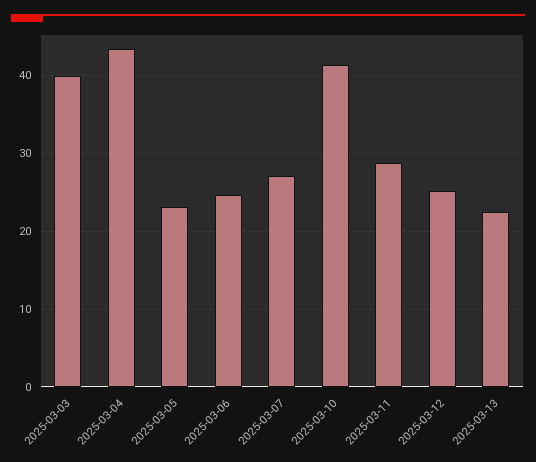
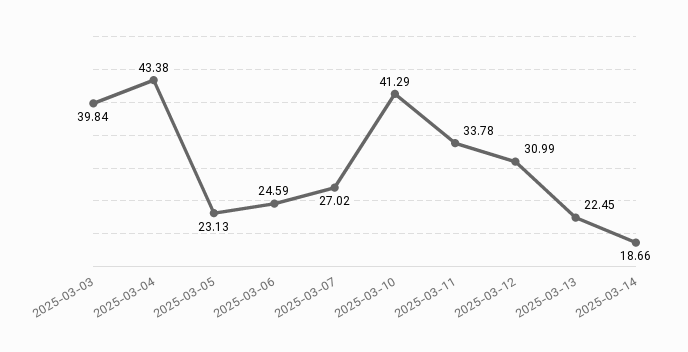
2025-03-11: 29 -> 33.78
2025-03-12: 25 -> 30.99
2025-03-14: none -> 18.66

